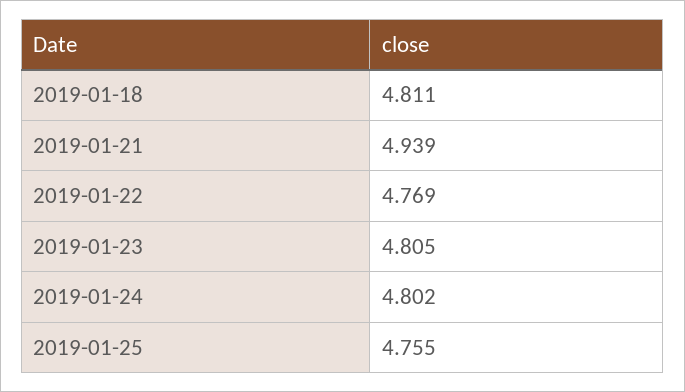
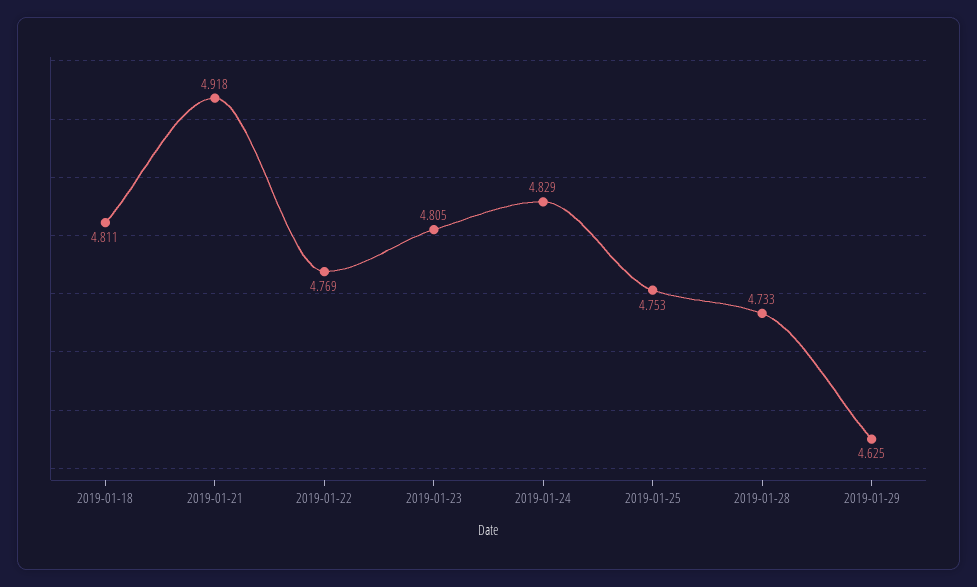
2019-01-21: 4.939 -> 4.918
2019-01-24: 4.802 -> 4.829
2019-01-25: 4.755 -> 4.753
2019-01-28: none -> 4.733
2019-01-29: none -> 4.625

